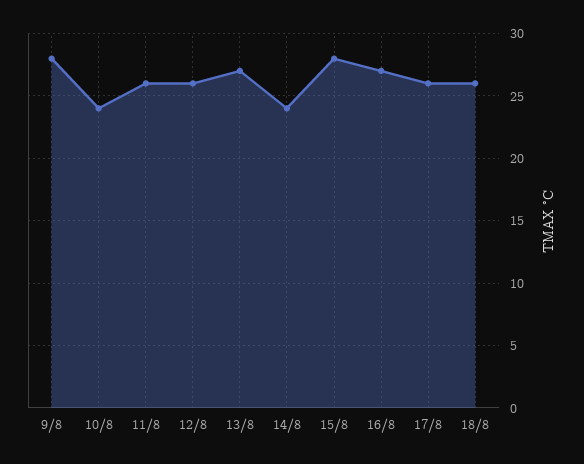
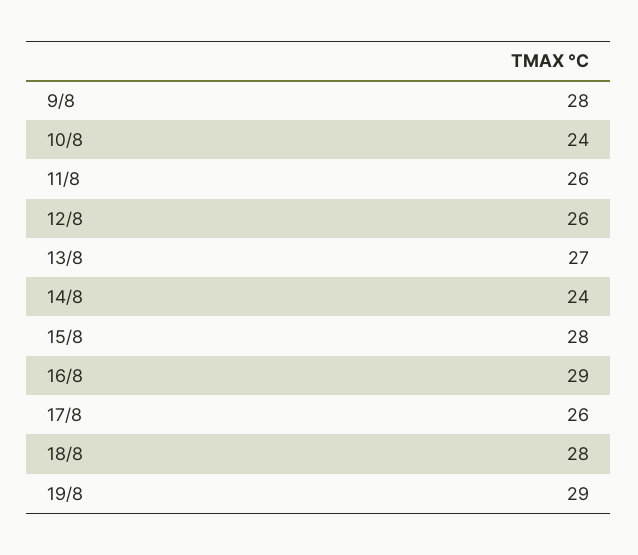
16/8: 27 -> 29
18/8: 26 -> 28
19/8: none -> 29

